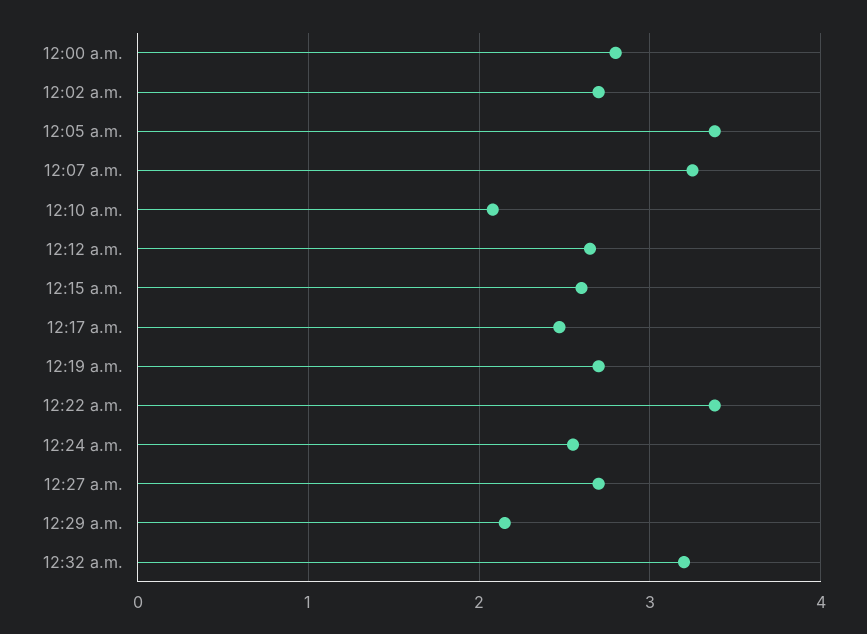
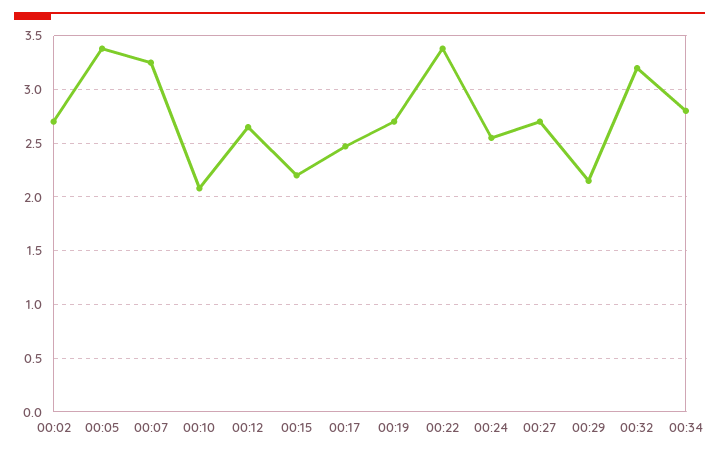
12:00 a.m.: 2.8 -> none
12:15 a.m.: 2.6 -> 2.2
00:34: none -> 2.8

